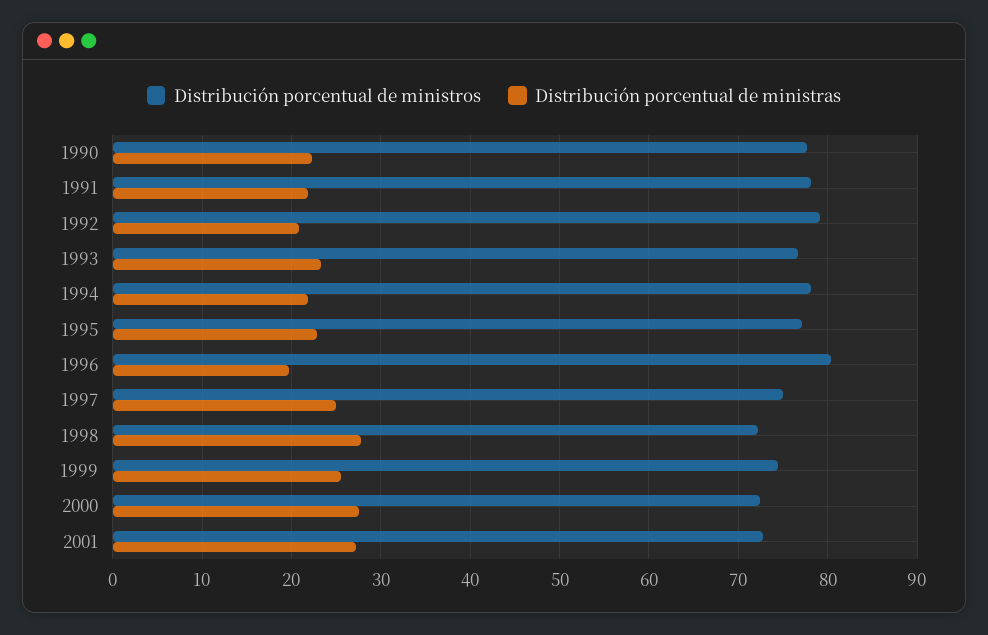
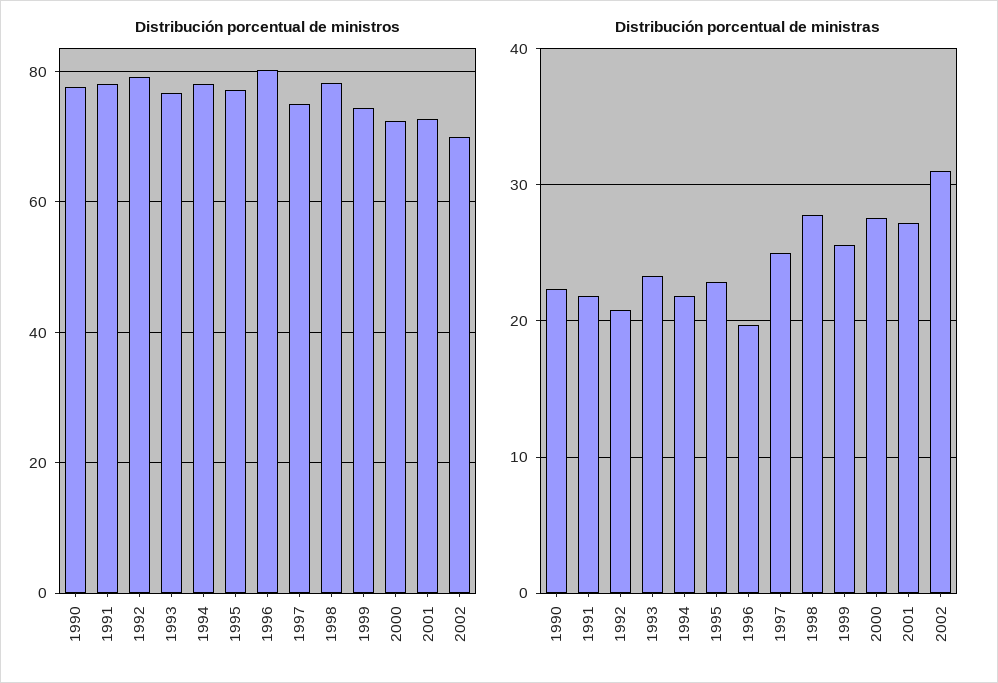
Distribución porcentual de ministros, 1998: 72 -> 78
Distribución porcentual de ministros, 2002: none -> 70
Distribución porcentual de ministras, 2002: none -> 31

